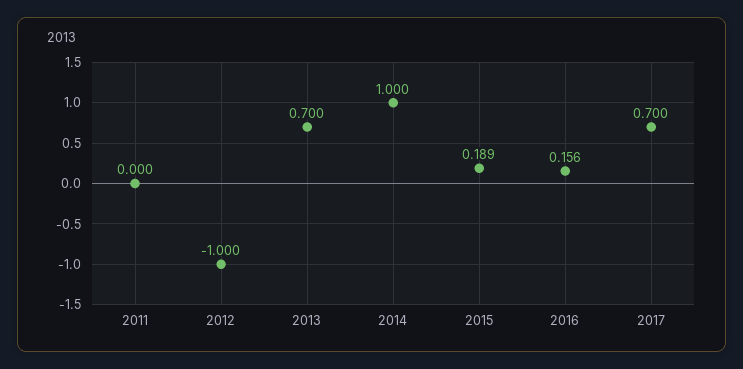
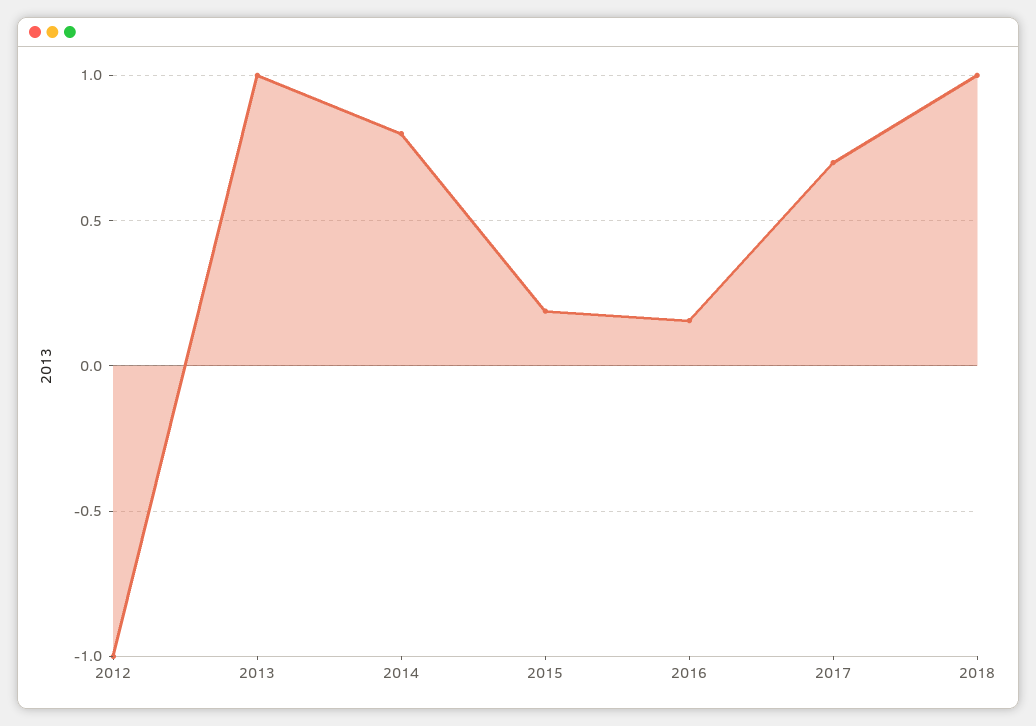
2011: 0 -> none
2013: 0.7 -> 1
2014: 1 -> 0.8
2018: none -> 1

